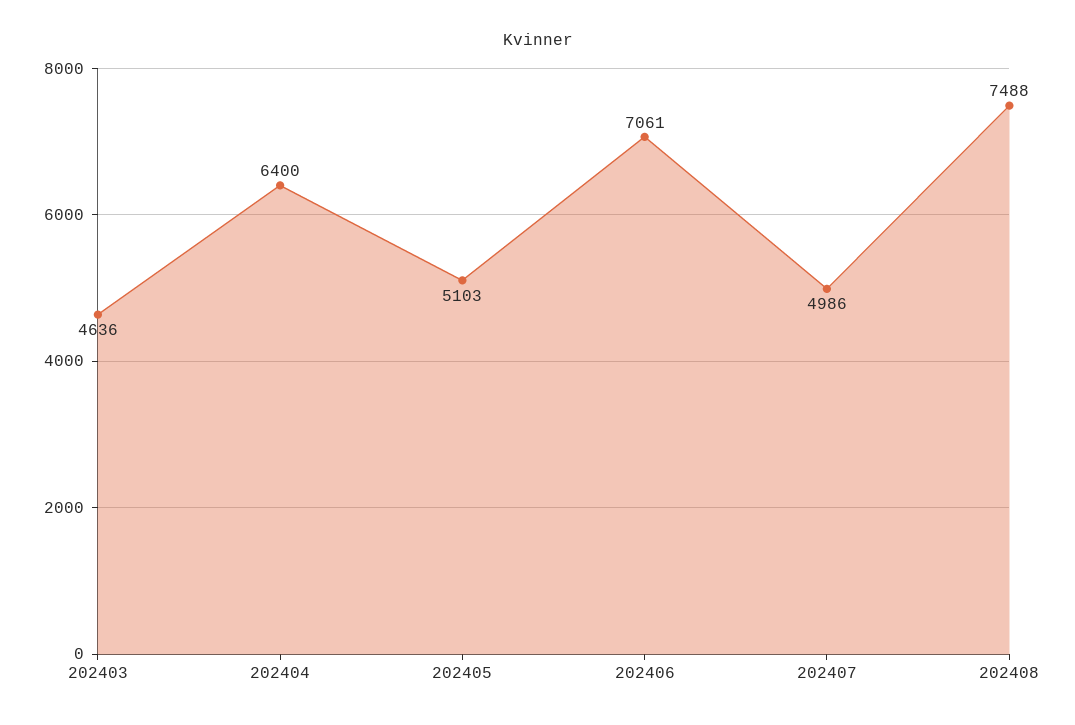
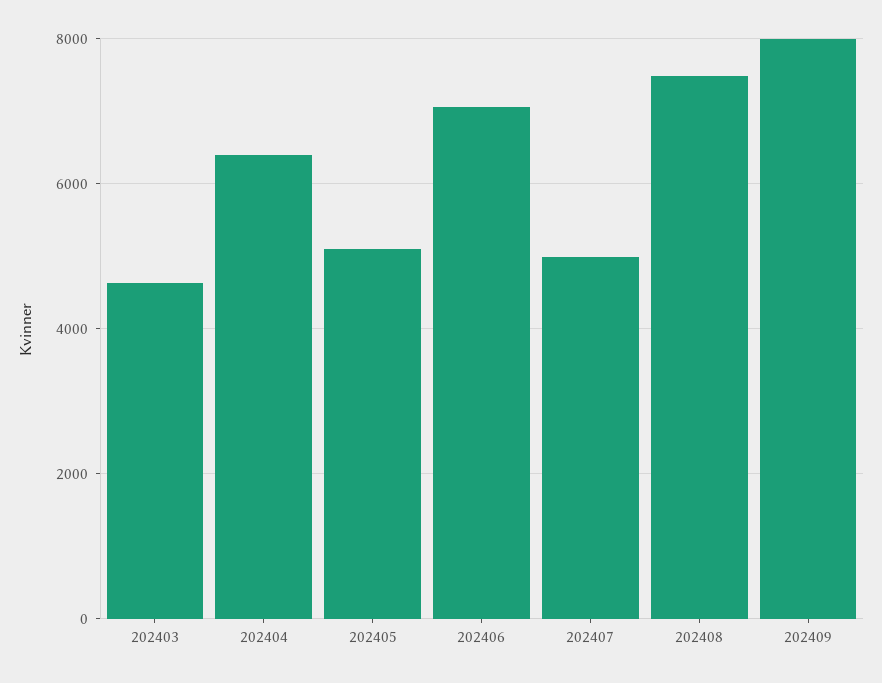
202409: none -> 8000

